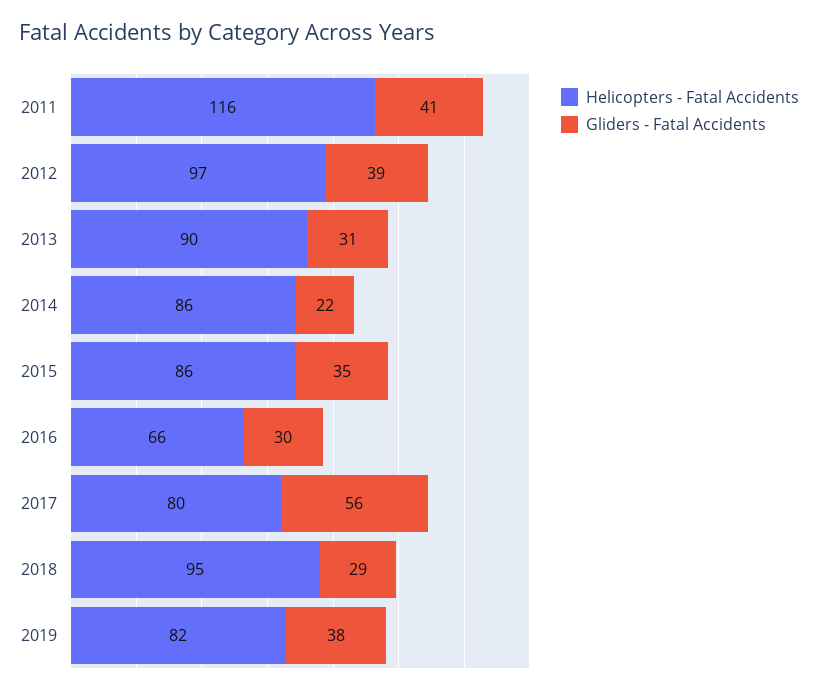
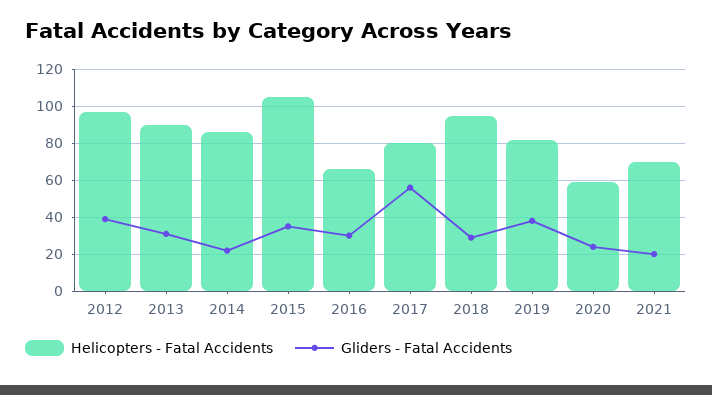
Helicopters - Fatal Accidents, 2011: 116 -> none
Gliders - Fatal Accidents, 2011: 41 -> none
Helicopters - Fatal Accidents, 2015: 86 -> 105
Helicopters - Fatal Accidents, 2020: none -> 60
Gliders - Fatal Accidents, 2020: none -> 25
Helicopters - Fatal Accidents, 2021: none -> 70
Gliders - Fatal Accidents, 2021: none -> 20

